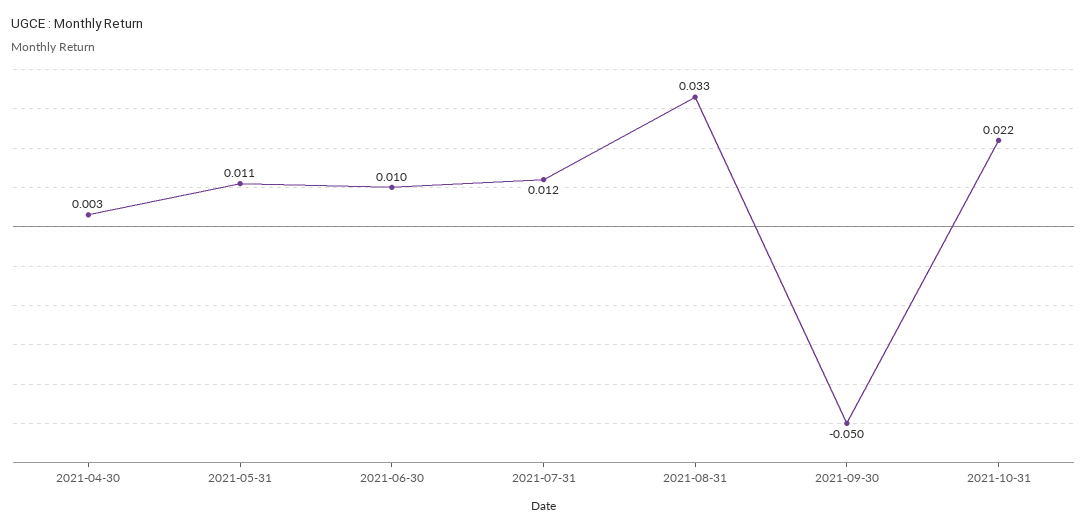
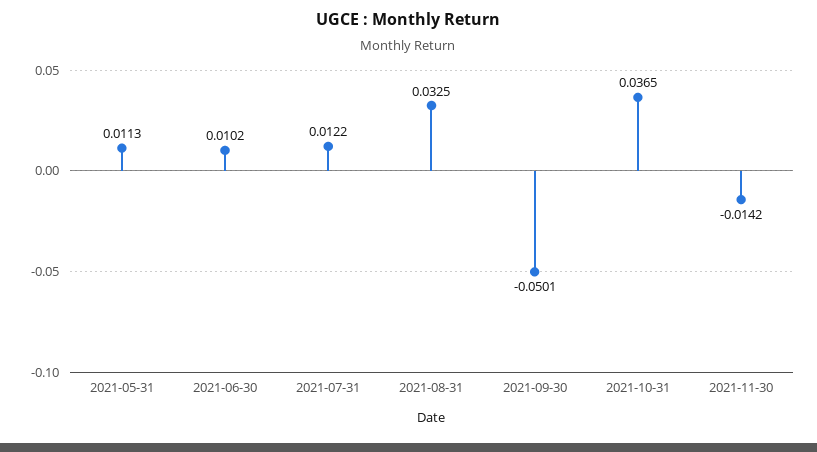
2021-04-30: 0.003 -> none
2021-10-31: 0.022 -> 0.0365
2021-11-30: none -> -0.0142

